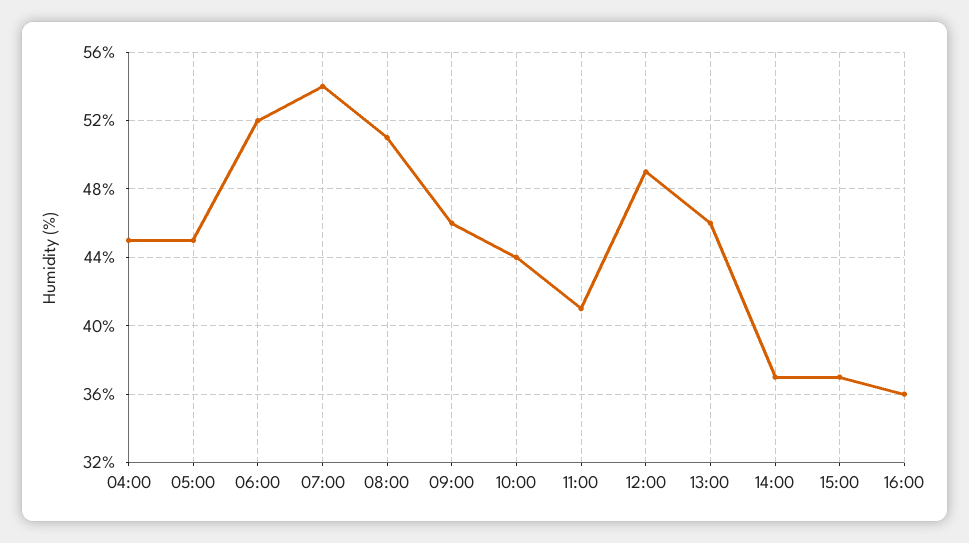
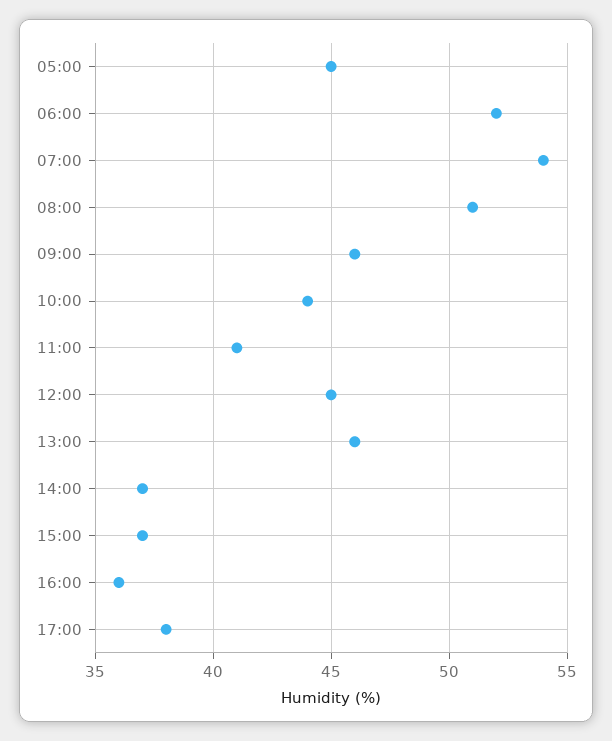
04:00: 45 -> none
12:00: 49 -> 45
17:00: none -> 38

